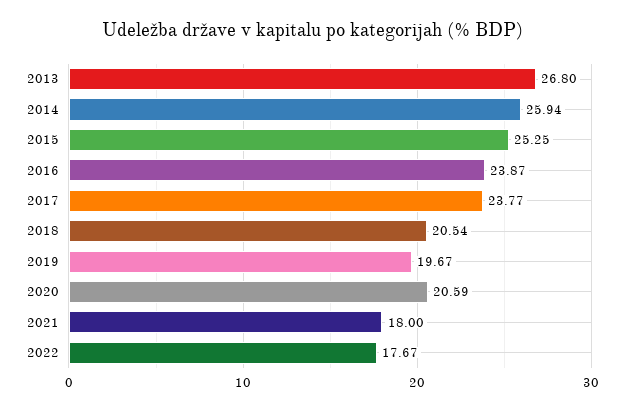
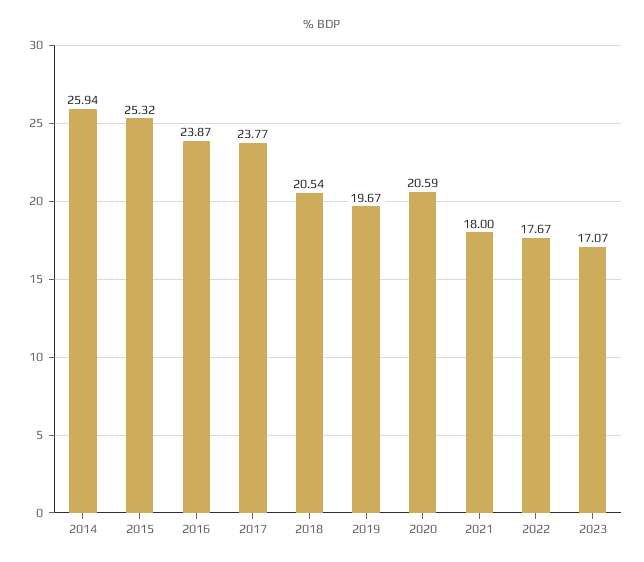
2013: 26.8 -> none
2015: 25.25 -> 25.32
2023: none -> 17.07

